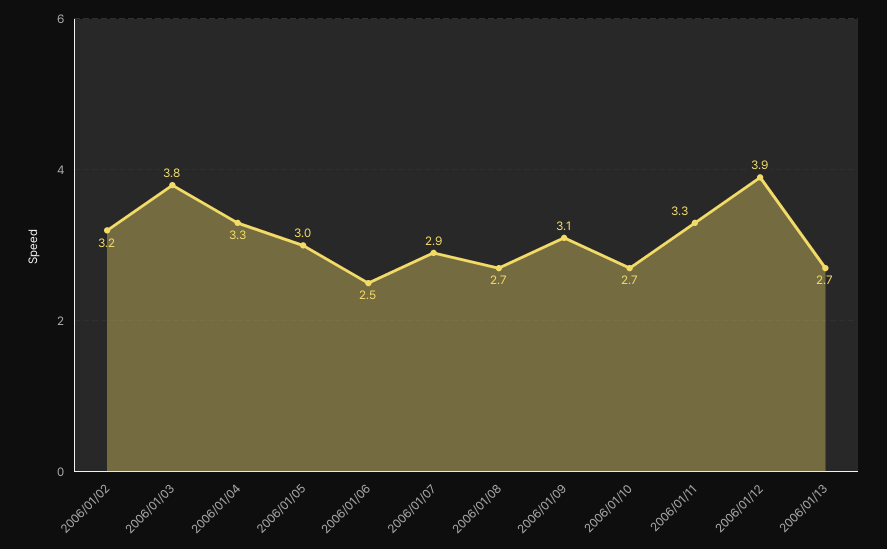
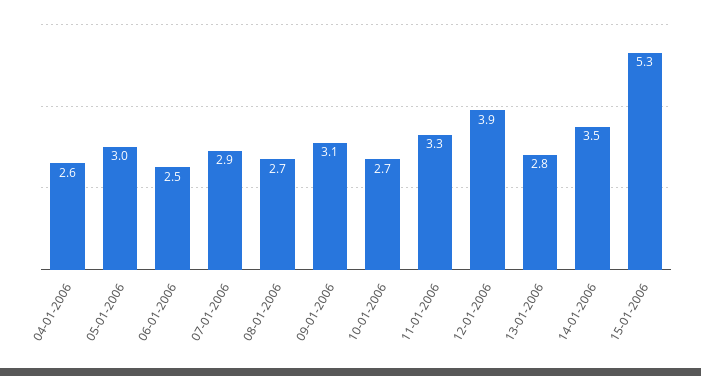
2006/01/02: 3.2 -> none
2006/01/03: 3.8 -> none
2006/01/04: 3.3 -> 2.6
2006/01/13: 2.7 -> 2.8
14-01-2006: none -> 3.5
15-01-2006: none -> 5.3

